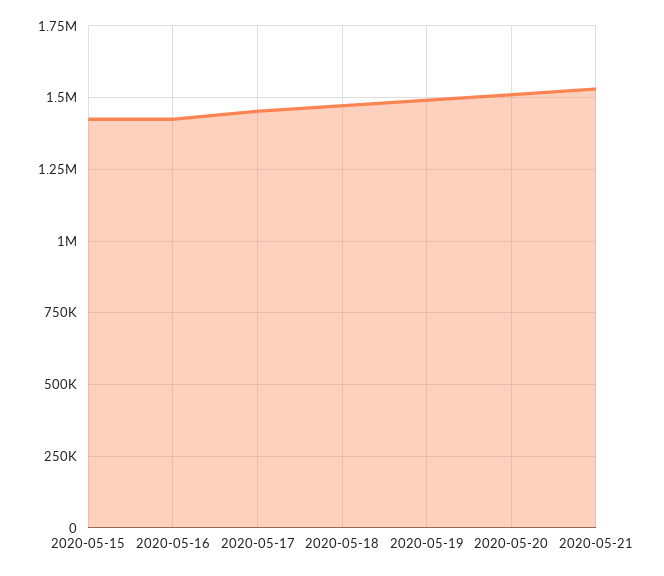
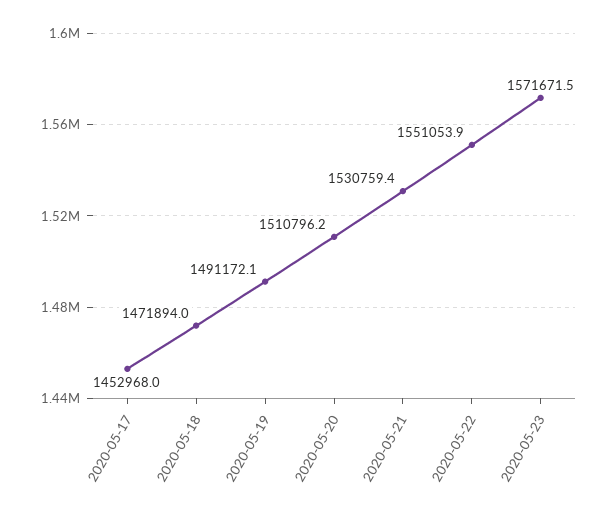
2020-05-15: 1425000 -> none
2020-05-16: 1425000 -> none
2020-05-22: none -> 1551053.9
2020-05-23: none -> 1571671.5

